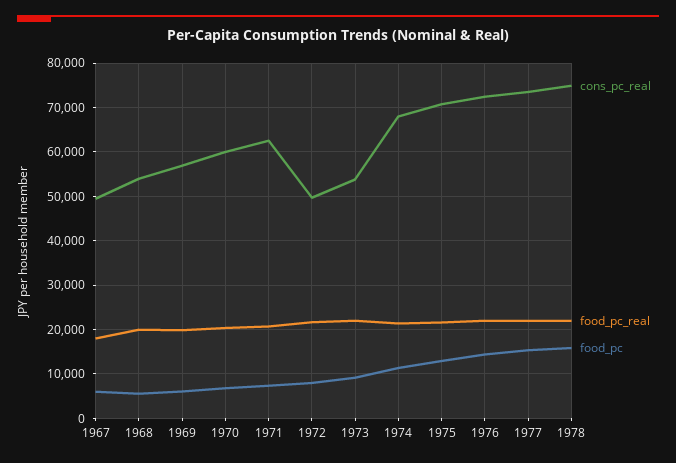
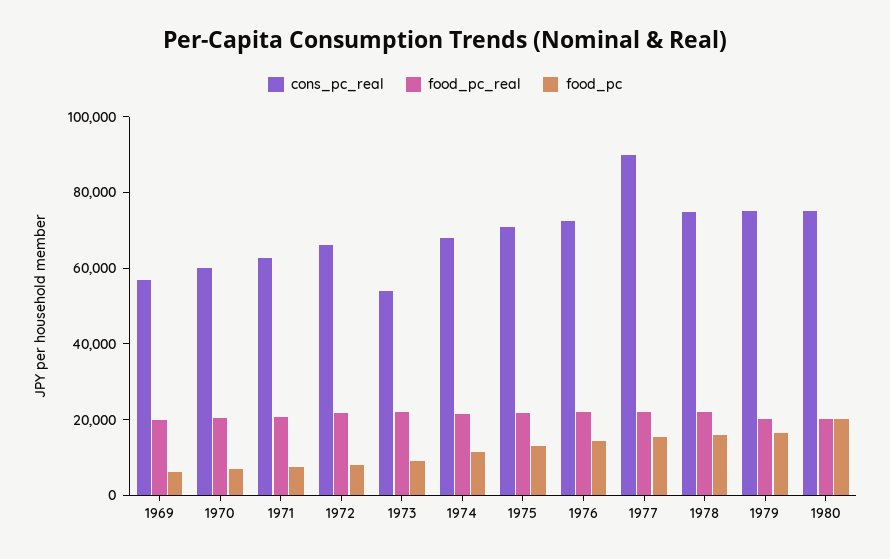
cons_pc_real, 1967: 50000 -> none
food_pc_real, 1967: 18000 -> none
food_pc, 1967: 6000 -> none
cons_pc_real, 1968: 54000 -> none
food_pc_real, 1968: 20000 -> none
food_pc, 1968: 6000 -> none
cons_pc_real, 1972: 50000 -> 65000
cons_pc_real, 1977: 74000 -> 90000
cons_pc_real, 1979: none -> 75000
food_pc_real, 1979: none -> 20000
food_pc, 1979: none -> 15000
cons_pc_real, 1980: none -> 75000
food_pc_real, 1980: none -> 20000
food_pc, 1980: none -> 20000

